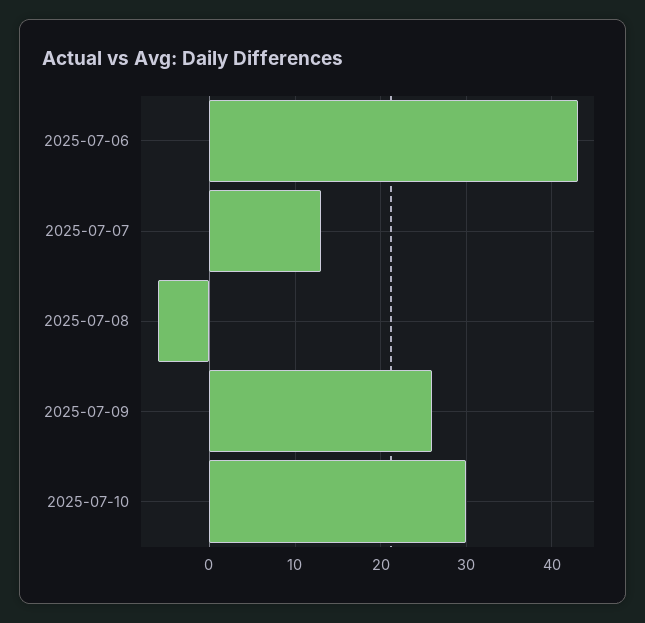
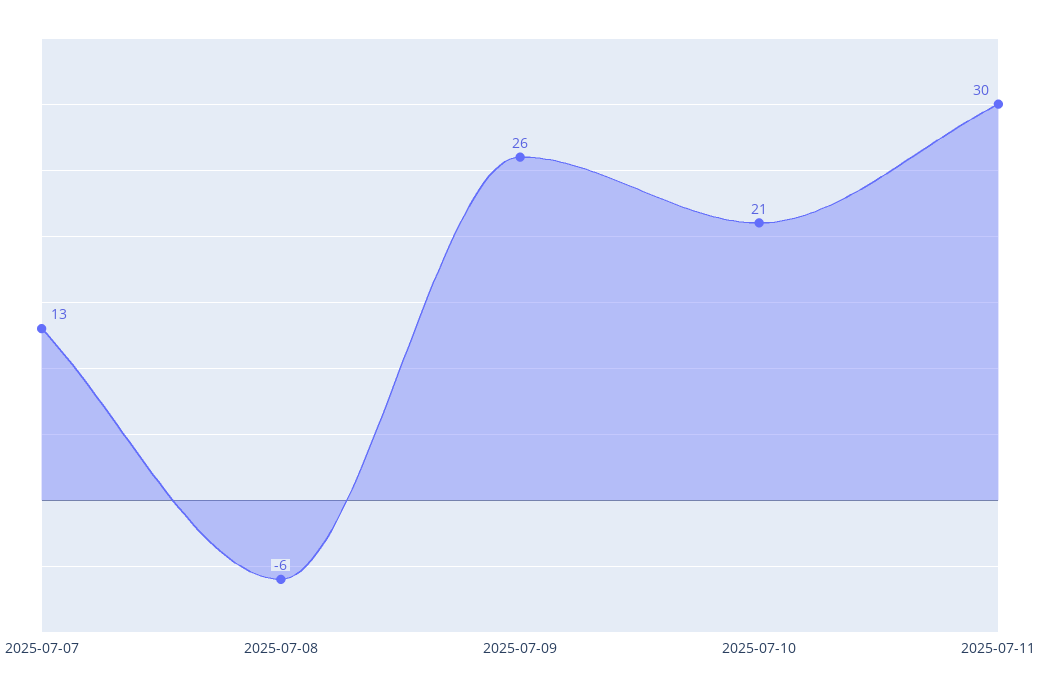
2025-07-06: 43 -> none
2025-07-10: 30 -> 21
2025-07-11: none -> 30

